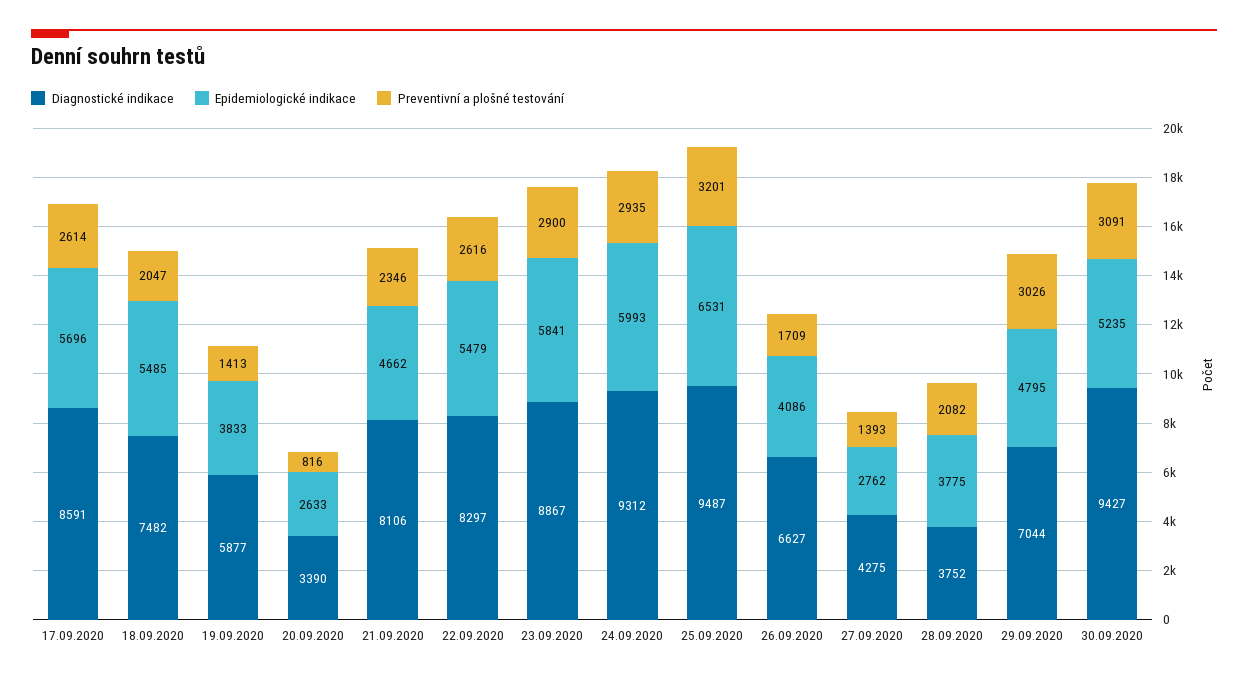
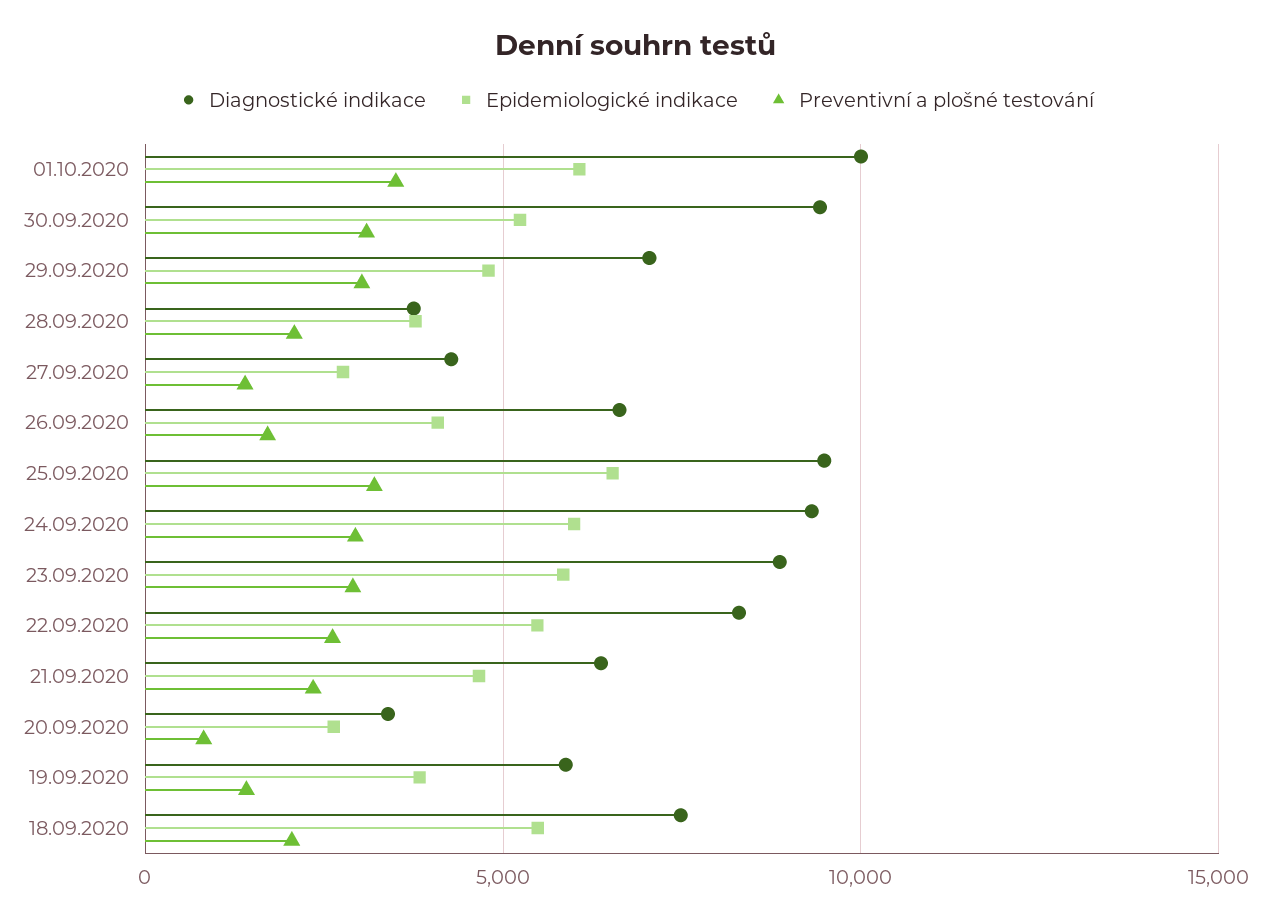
Diagnostické indikace, 17.09.2020: 8591 -> none
Epidemiologické indikace, 17.09.2020: 5696 -> none
Preventivní a plošné testování, 17.09.2020: 2614 -> none
Diagnostické indikace, 21.09.2020: 8106 -> 6500
Diagnostické indikace, 01.10.2020: none -> 10000
Epidemiologické indikace, 01.10.2020: none -> 6000
Preventivní a plošné testování, 01.10.2020: none -> 3500

